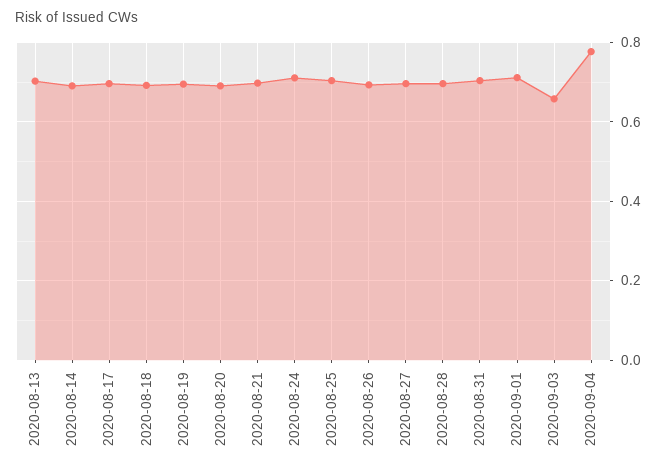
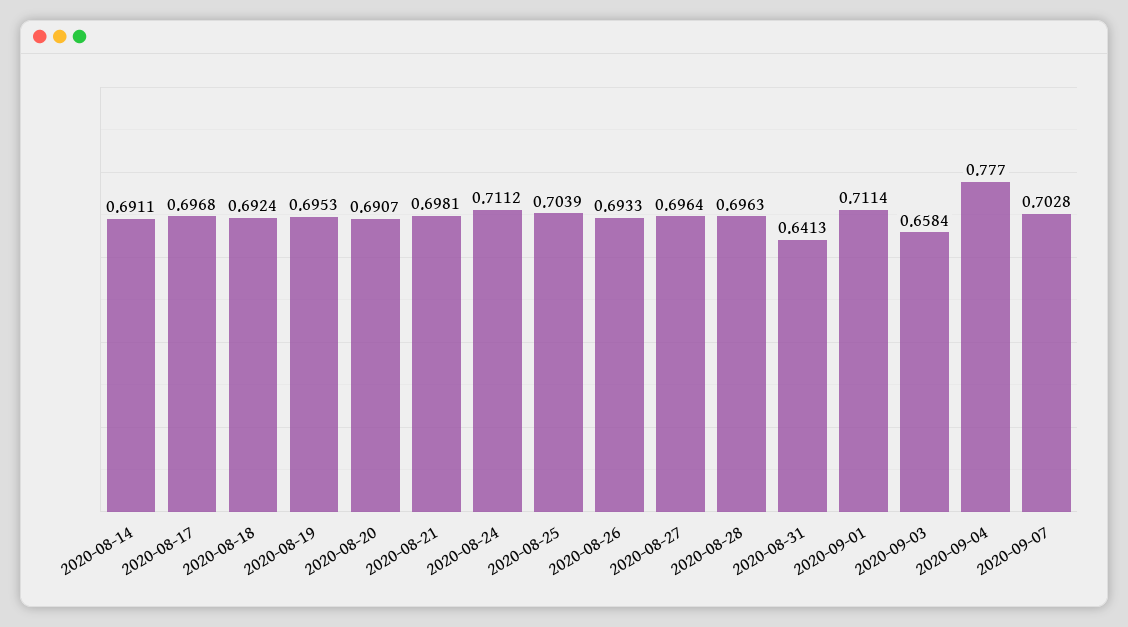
2020-08-13: 0.7 -> none
2020-08-31: 0.7 -> 0.6413
2020-09-07: none -> 0.7028

